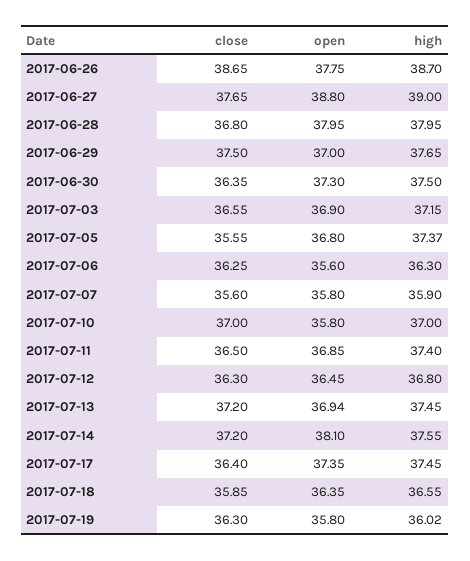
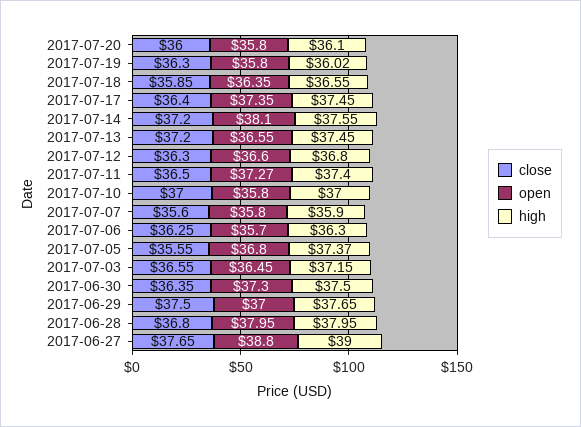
close, 2017-06-26: 38.65 -> none
open, 2017-06-26: 37.75 -> none
high, 2017-06-26: 38.7 -> none
open, 2017-07-03: 36.9 -> 36.45
open, 2017-07-06: 35.6 -> 35.7
open, 2017-07-11: 36.85 -> 37.27
open, 2017-07-12: 36.45 -> 36.6
open, 2017-07-13: 36.94 -> 36.55
close, 2017-07-20: none -> 36
open, 2017-07-20: none -> 35.8
high, 2017-07-20: none -> 36.1

